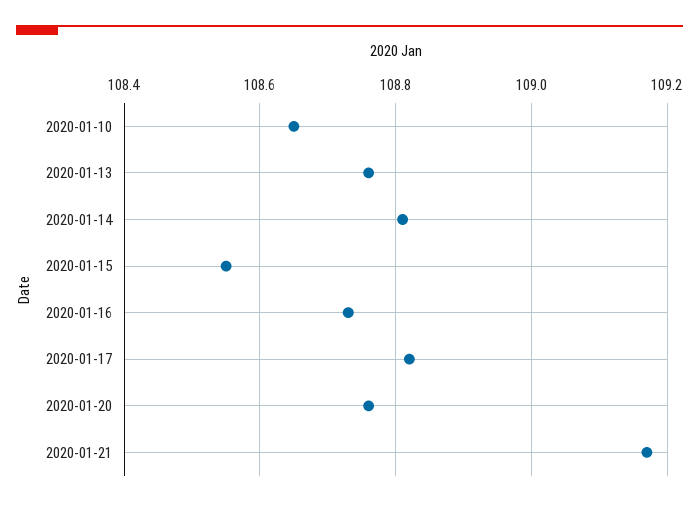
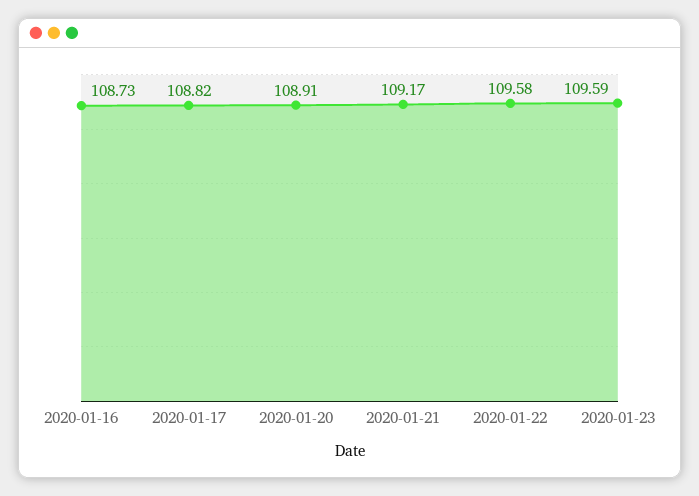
2020-01-10: 108.65 -> none
2020-01-13: 108.75 -> none
2020-01-14: 108.8 -> none
2020-01-15: 108.55 -> none
2020-01-20: 108.75 -> 108.91
2020-01-22: none -> 109.58
2020-01-23: none -> 109.59

